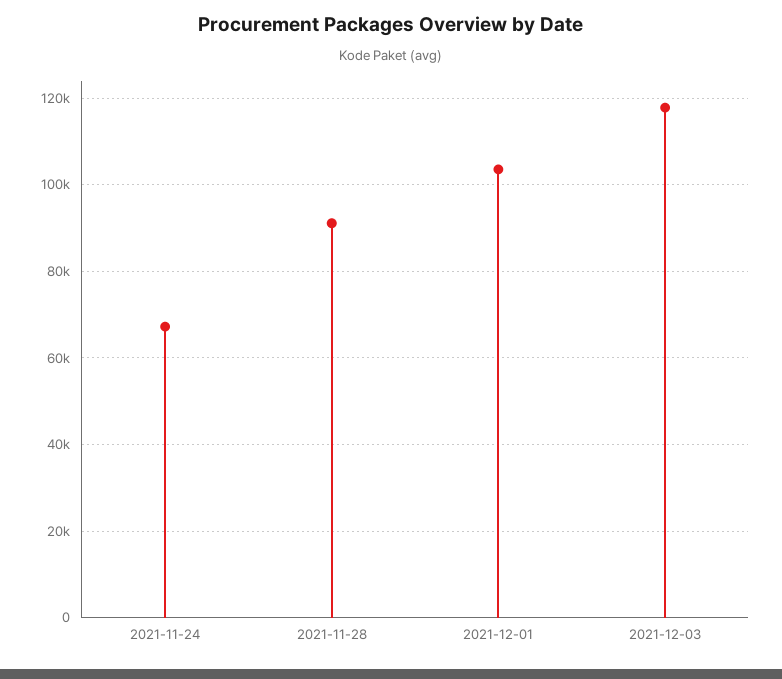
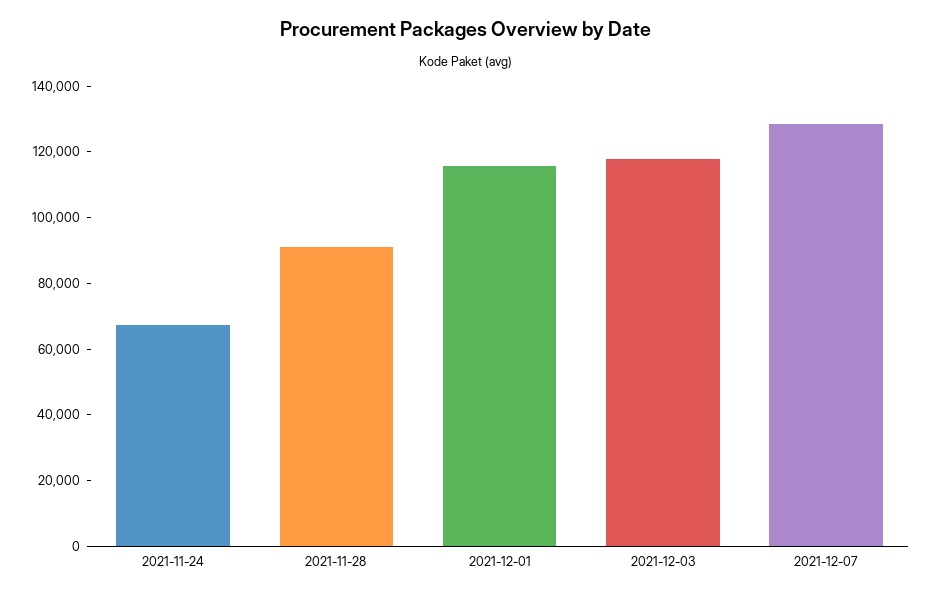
2021-12-01: 104000 -> 115000
2021-12-07: none -> 130000

